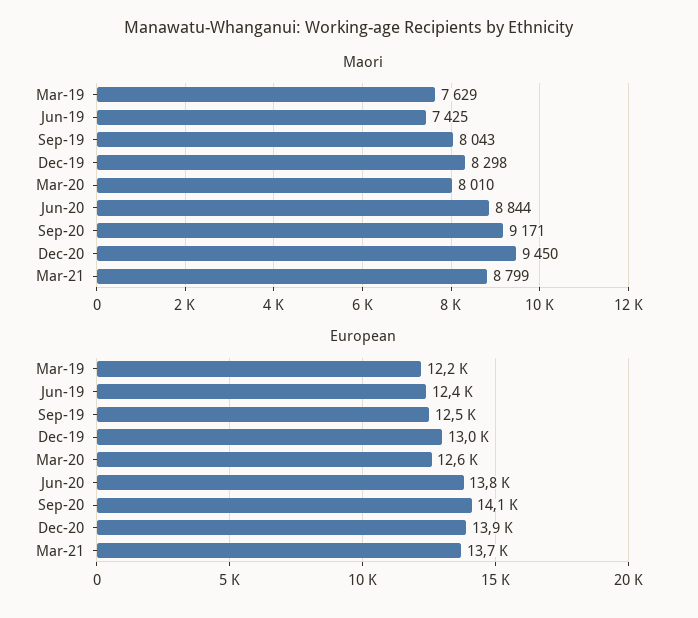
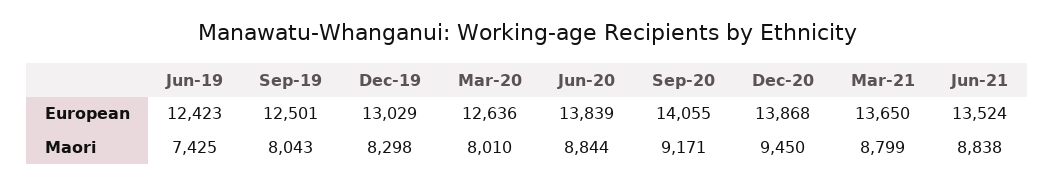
Maori, Mar-19: 7629 -> none
European, Mar-19: 12200 -> none
European, Jun-21: none -> 13524
Maori, Jun-21: none -> 8838

